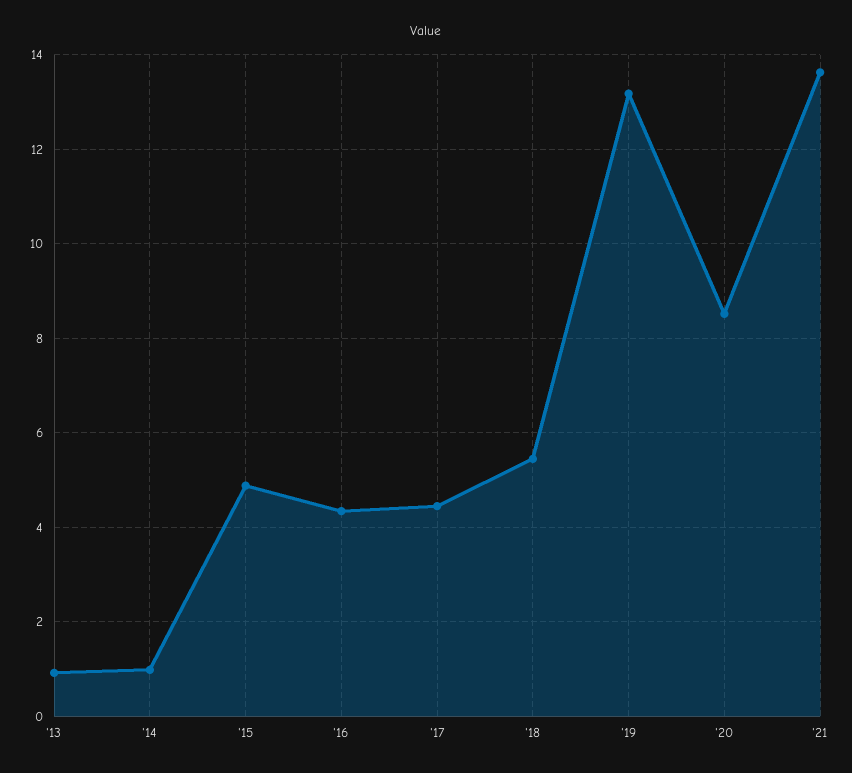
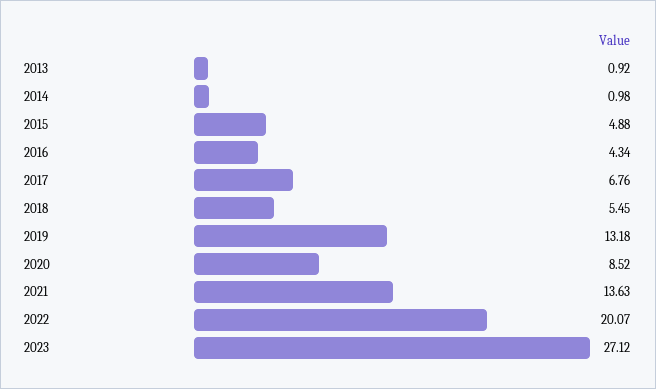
'17: 4.4 -> 6.76
2022: none -> 20.07
2023: none -> 27.12

